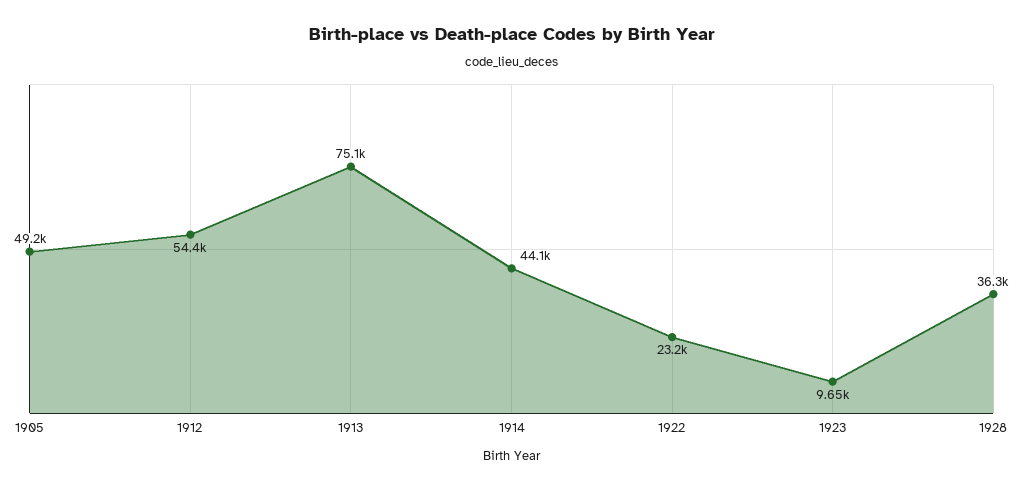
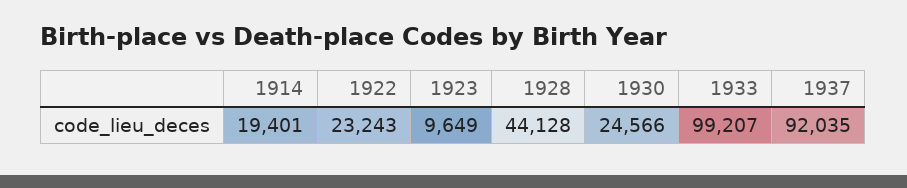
1905: 49200 -> none
1912: 54400 -> none
1913: 75100 -> none
1914: 44100 -> 19401
1928: 36300 -> 44128
1930: none -> 24566
1933: none -> 99207
1937: none -> 92035

